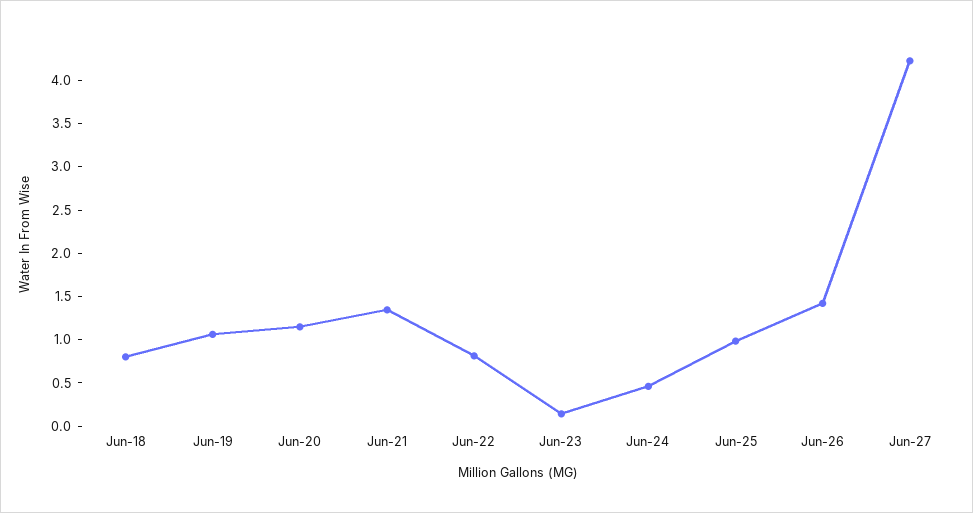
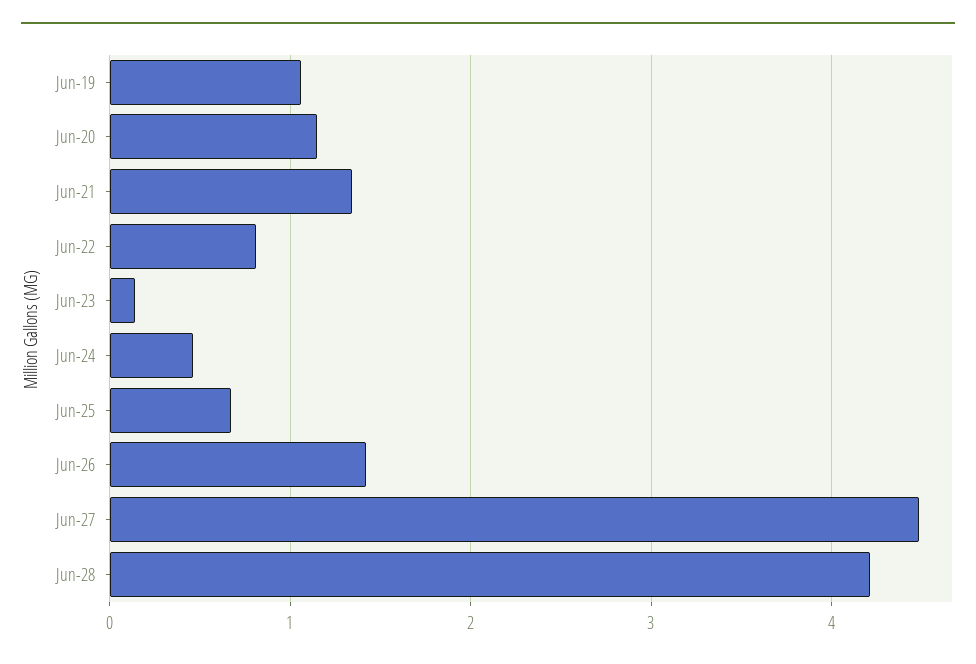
Jun-18: 0.8 -> none
Jun-25: 1 -> 0.7
Jun-27: 4.2 -> 4.5
Jun-28: none -> 4.2

